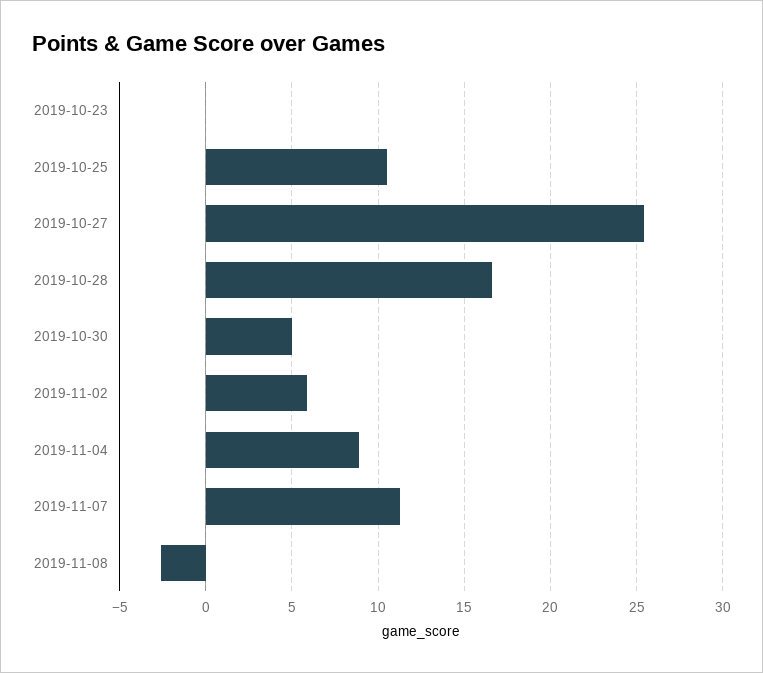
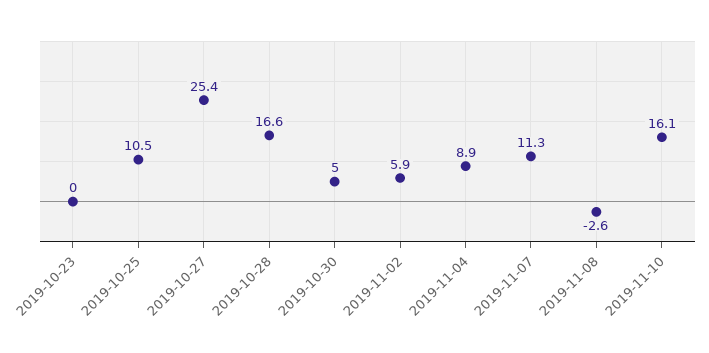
2019-11-10: none -> 16.1

